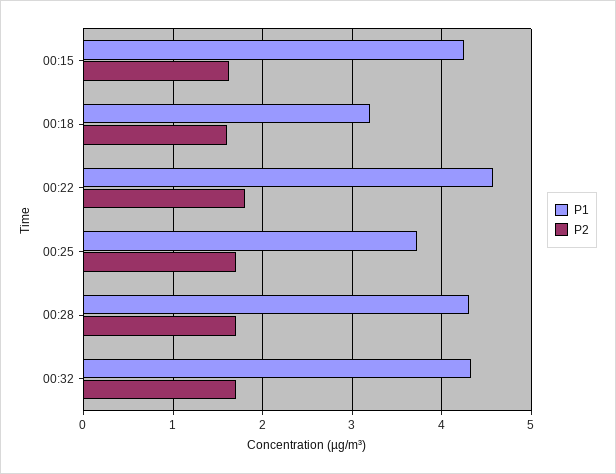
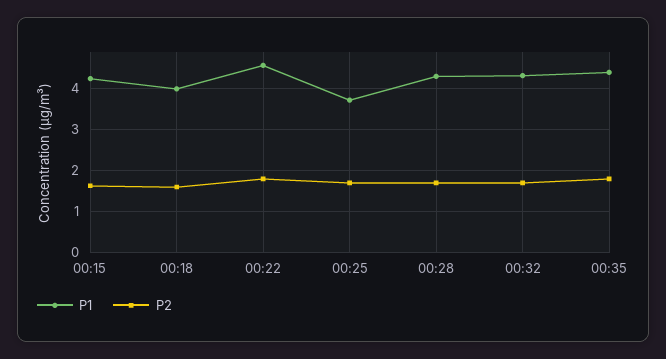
P1, 00:18: 3.2 -> 4
P1, 00:35: none -> 4.4
P2, 00:35: none -> 1.8

